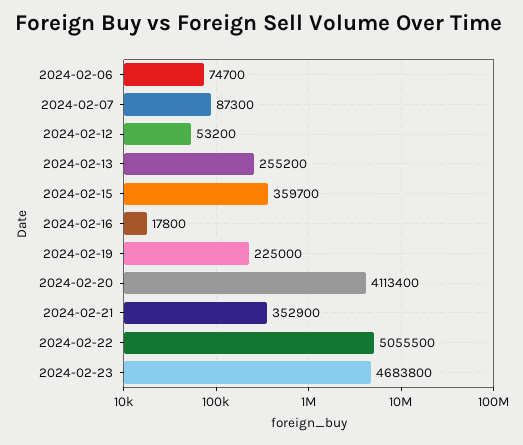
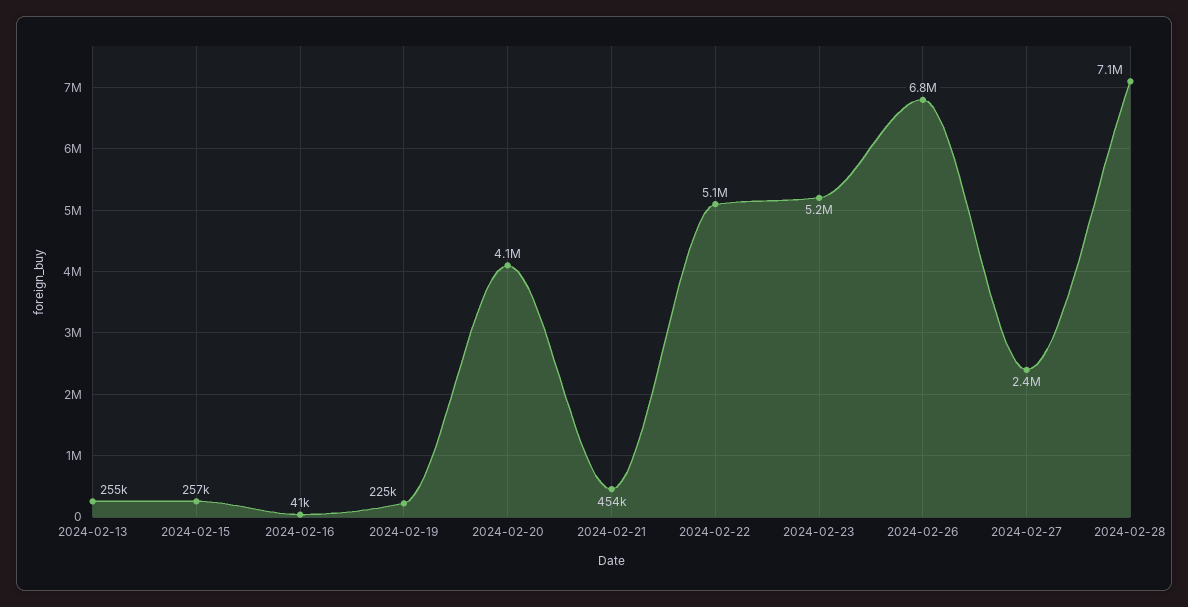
2024-02-06: 74700 -> none
2024-02-07: 87300 -> none
2024-02-12: 53200 -> none
2024-02-15: 359700 -> 257000
2024-02-16: 17800 -> 41000
2024-02-21: 352900 -> 454000
2024-02-23: 4683800 -> 5200000
2024-02-26: none -> 6800000
2024-02-27: none -> 2400000
2024-02-28: none -> 7100000

